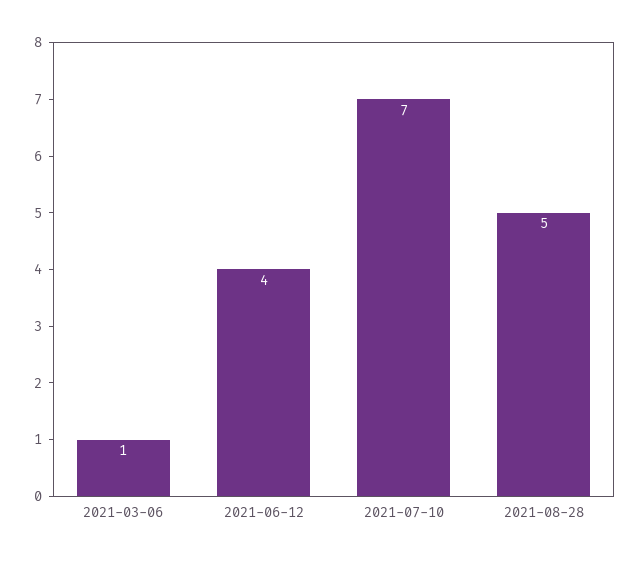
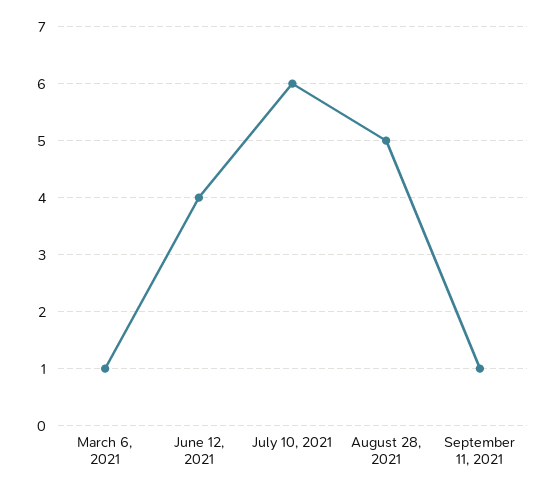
2021-07-10: 7 -> 6
September 11, 2021: none -> 1

